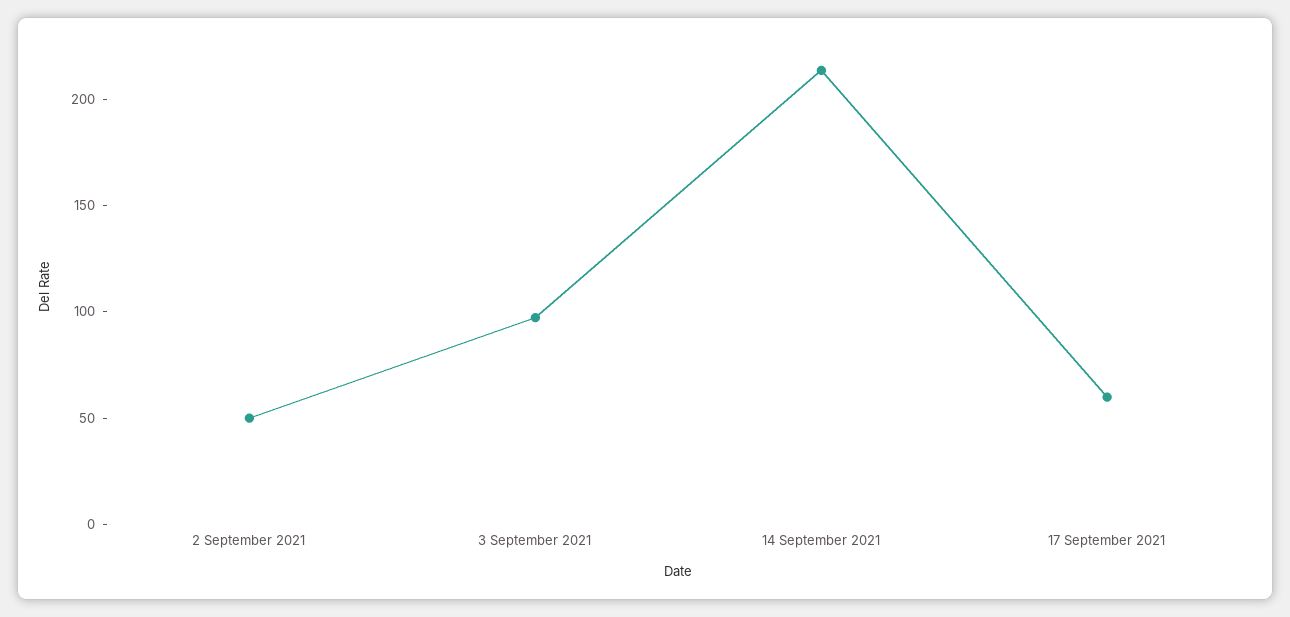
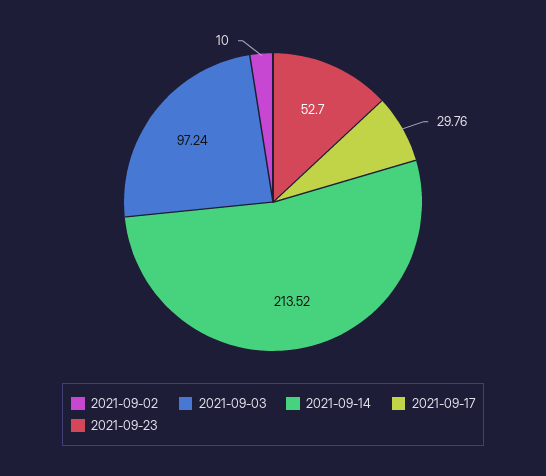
2 September 2021: 50 -> 10
17 September 2021: 60 -> 29.76
2021-09-23: none -> 52.7

